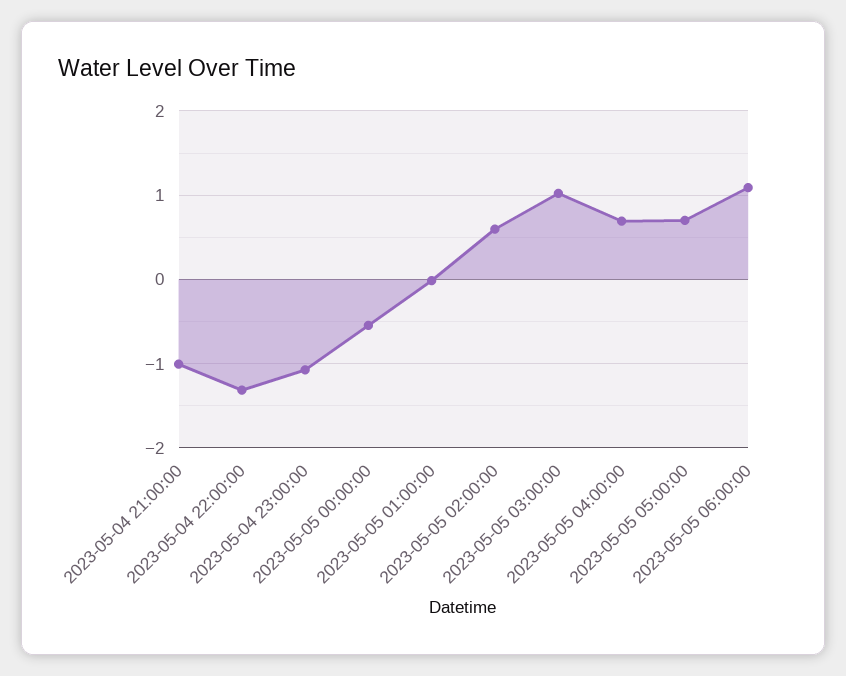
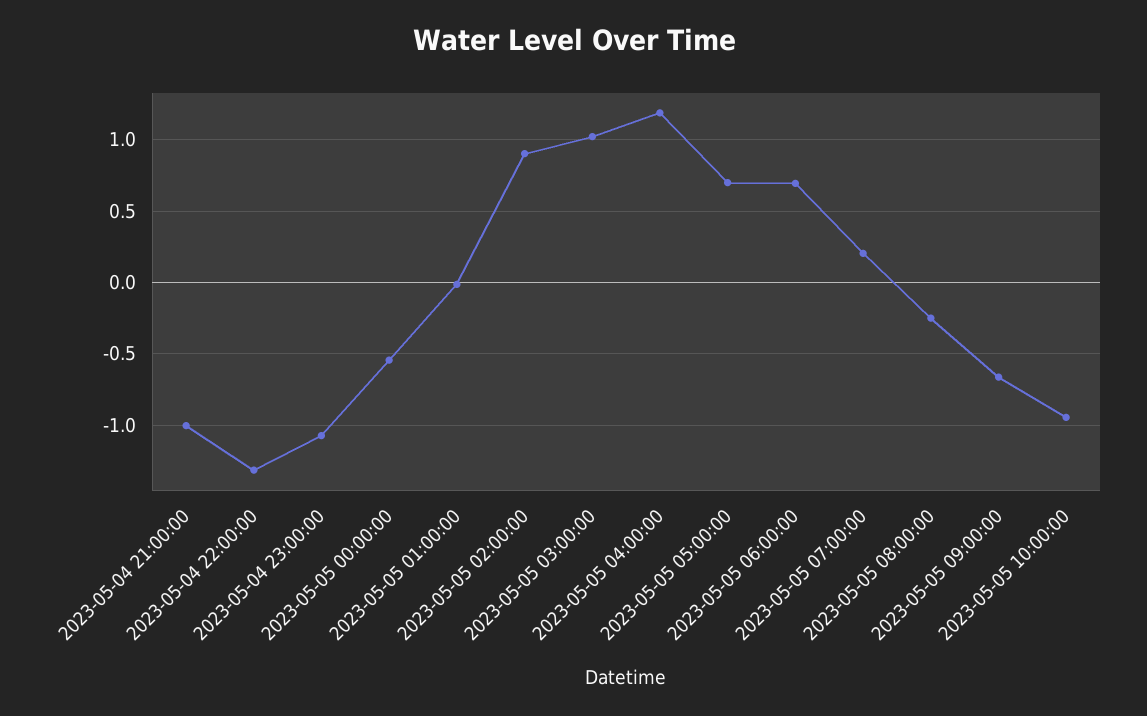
2023-05-05 02:00:00: 0.6 -> 0.9
2023-05-05 04:00:00: 0.7 -> 1.2
2023-05-05 06:00:00: 1.1 -> 0.7
2023-05-05 07:00:00: none -> 0.2
2023-05-05 08:00:00: none -> -0.25
2023-05-05 09:00:00: none -> -0.65
2023-05-05 10:00:00: none -> -0.95

